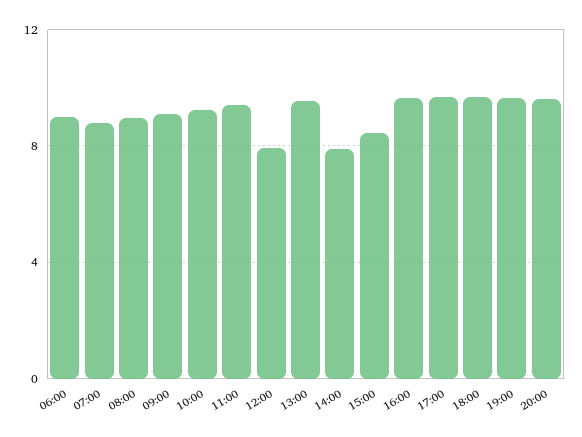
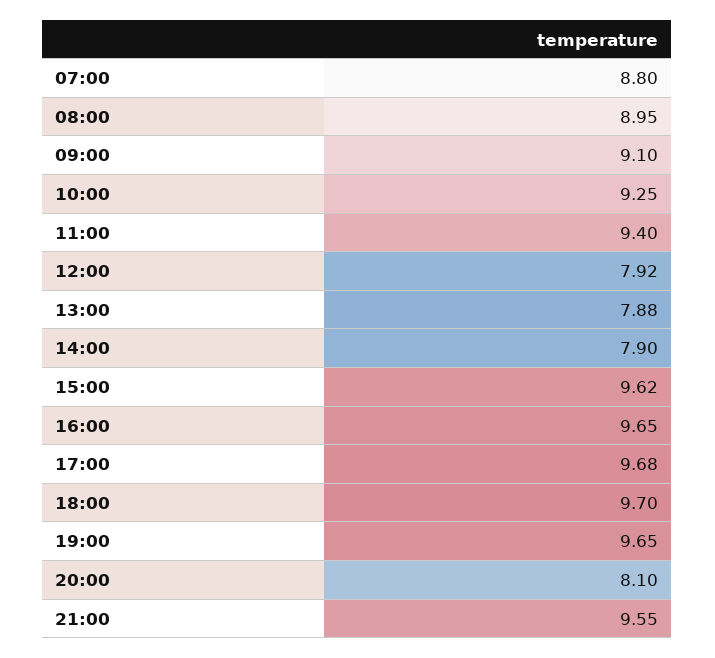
06:00: 9 -> none
13:00: 9.5 -> 7.88
15:00: 8.5 -> 9.62
20:00: 9.5 -> 8.1
21:00: none -> 9.55

